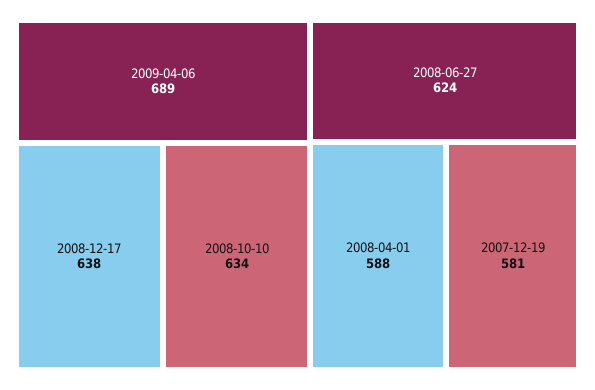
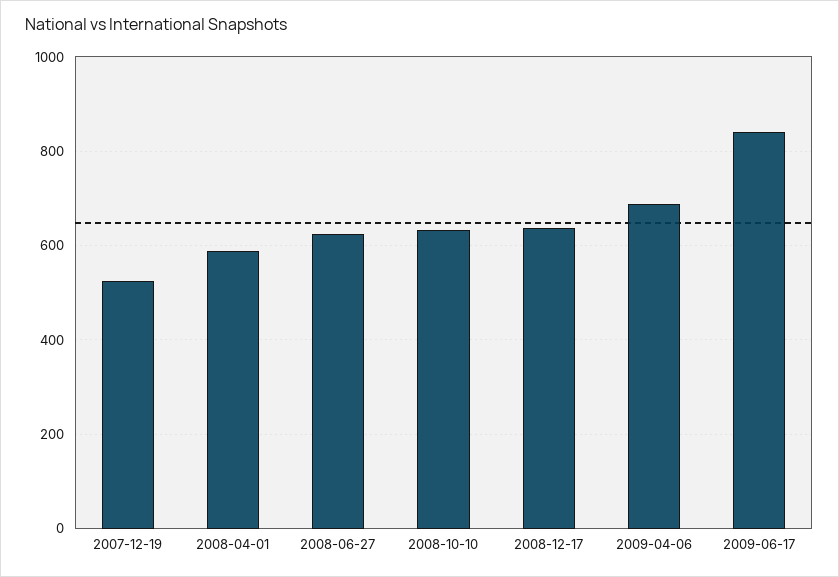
2007-12-19: 581 -> 520
2009-06-17: none -> 840

